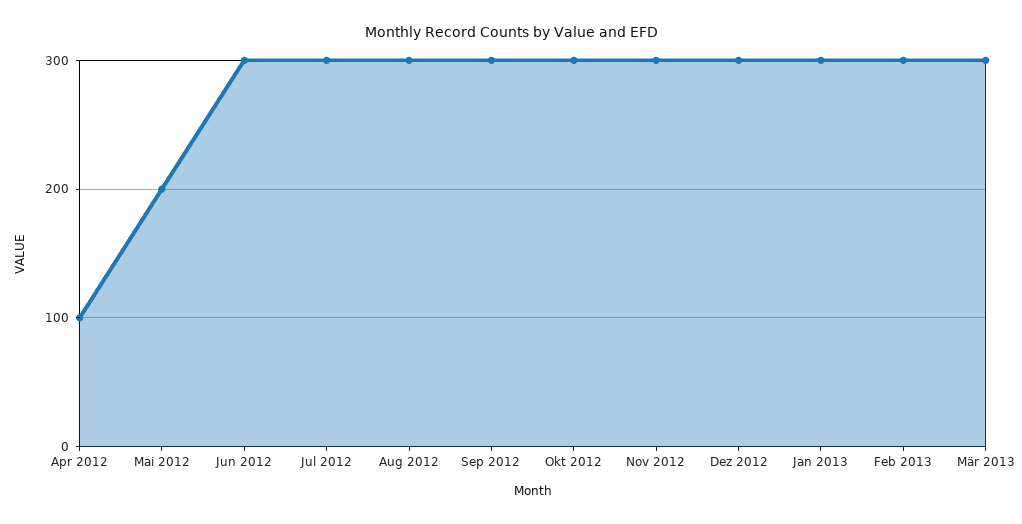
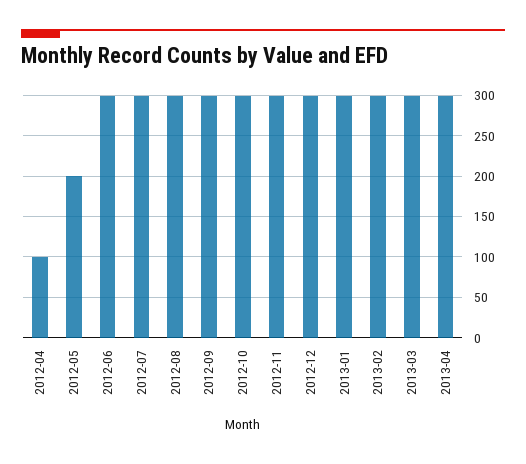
2013-04: none -> 300

